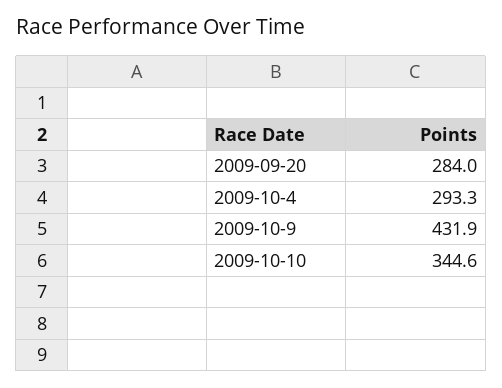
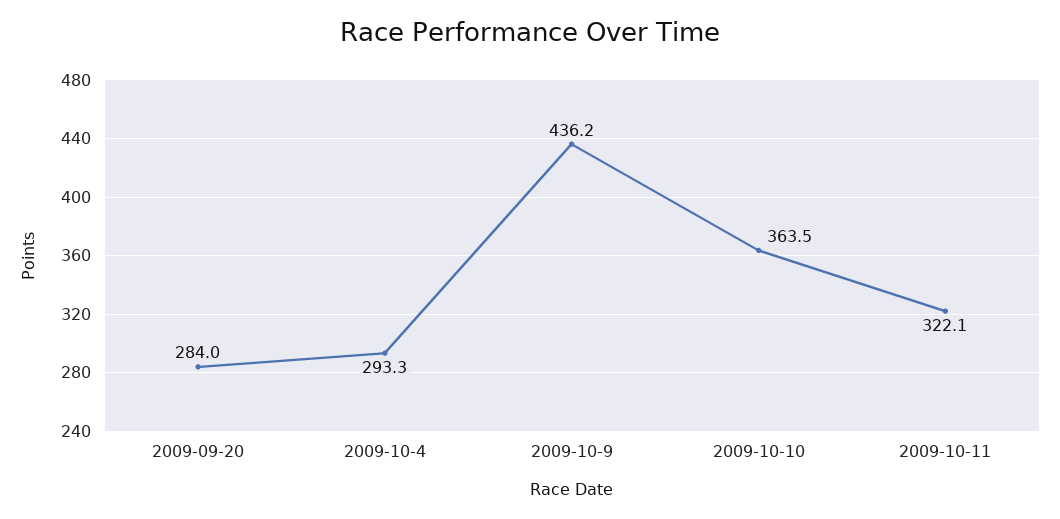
2009-10-9: 431.9 -> 436.2
2009-10-10: 344.6 -> 363.5
2009-10-11: none -> 322.1

